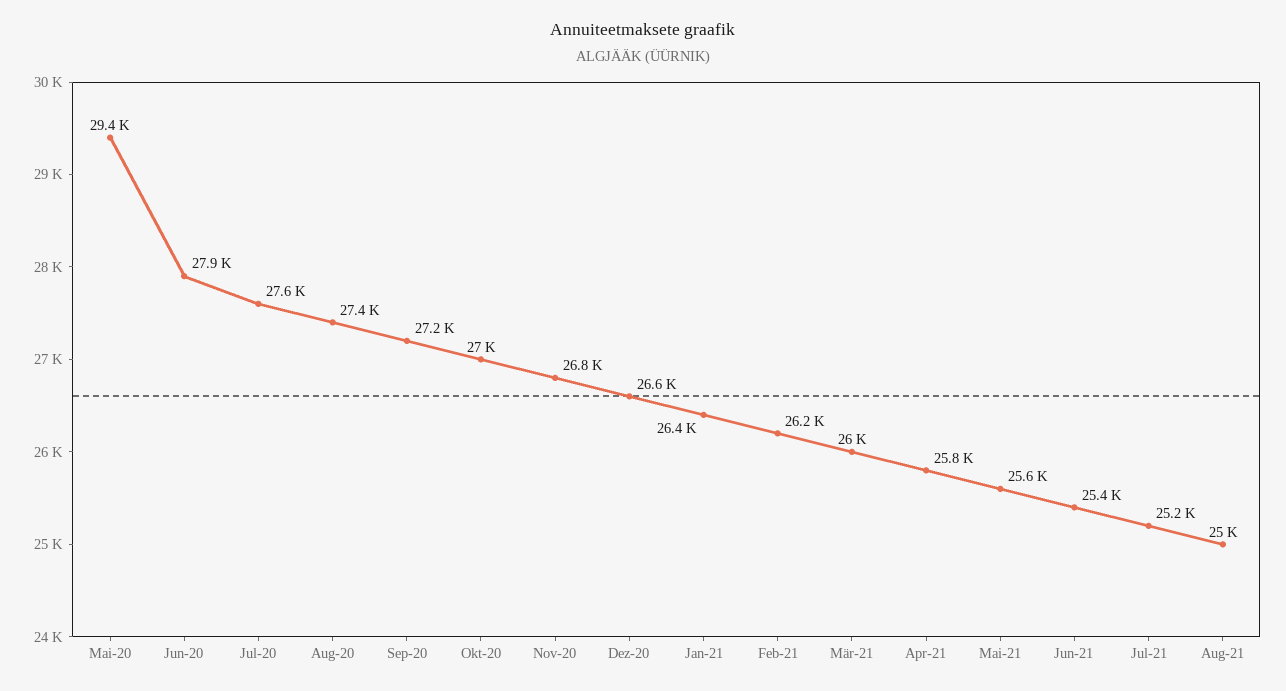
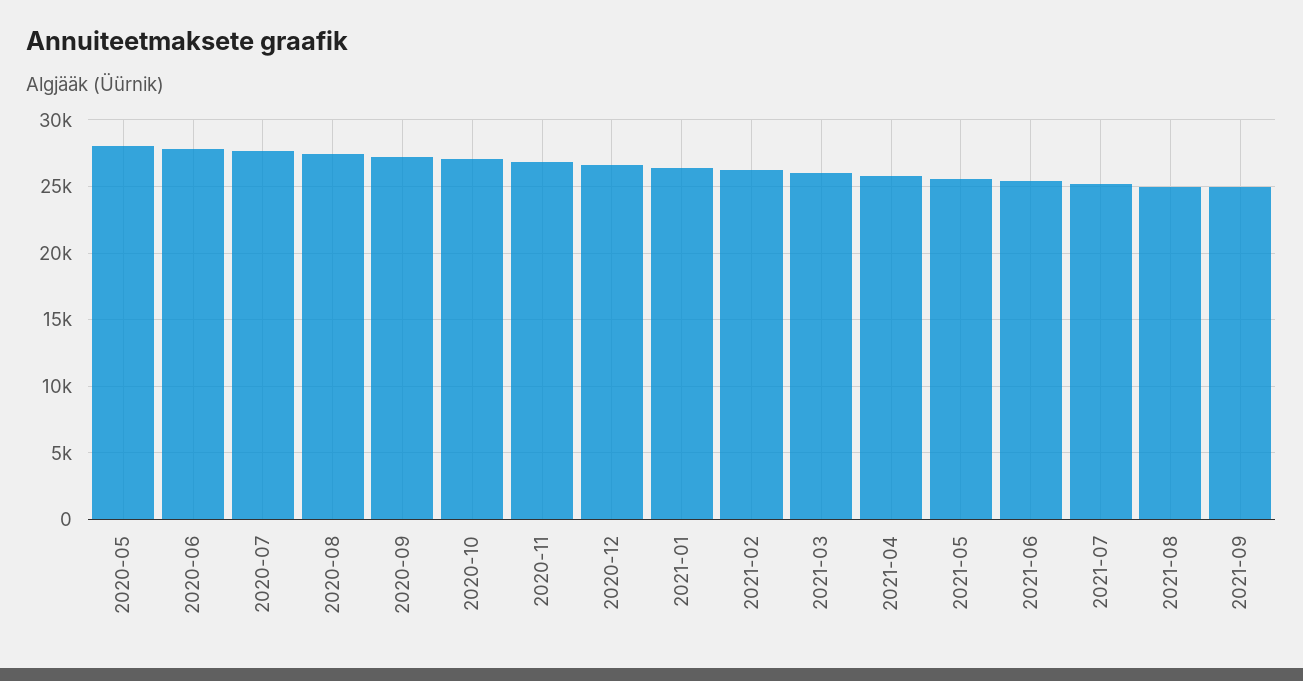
Mai-20: 29400 -> 28000
2021-09: none -> 25000

